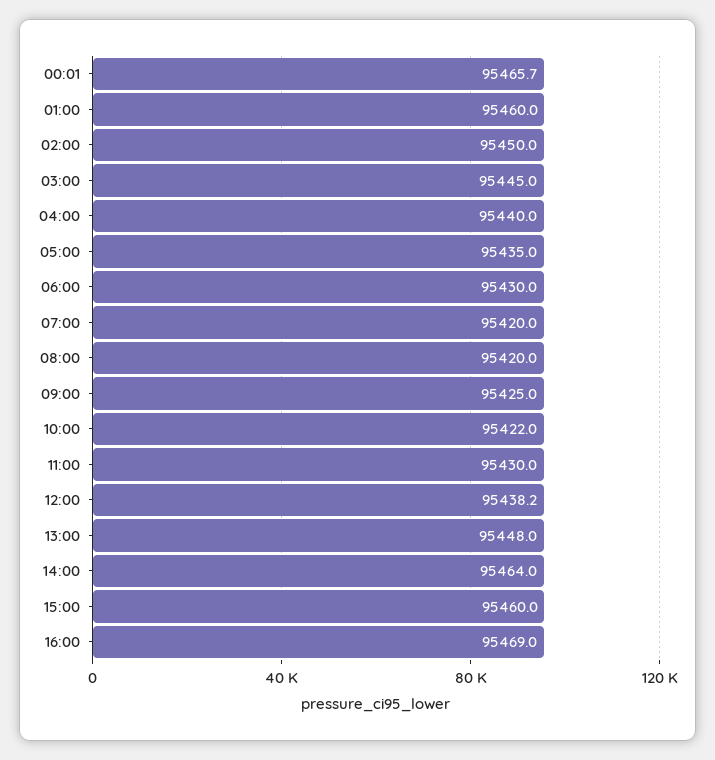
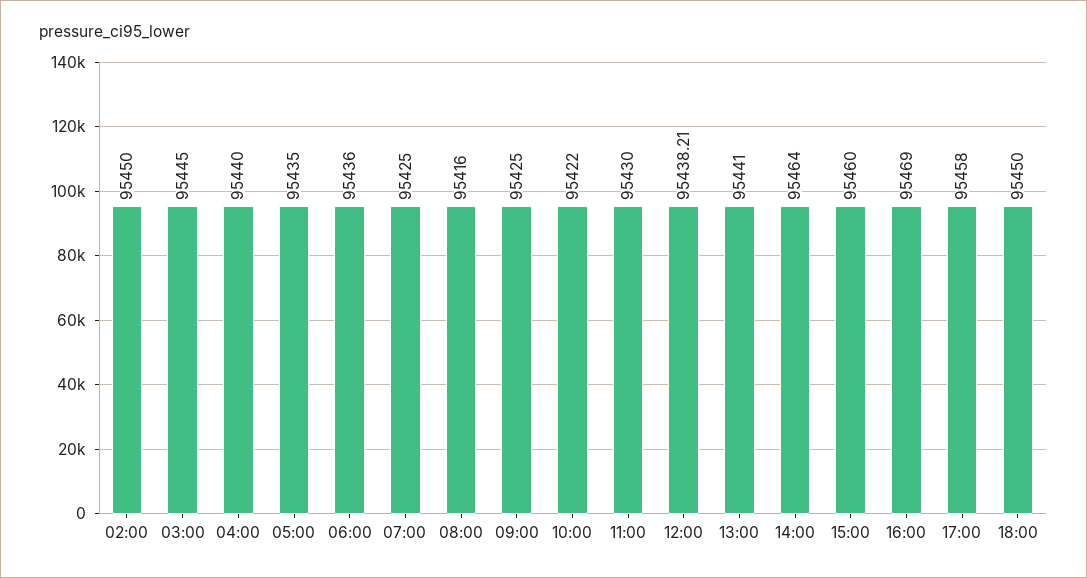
00:01: 95465.7 -> none
01:00: 95460 -> none
06:00: 95430 -> 95436
07:00: 95420 -> 95425
08:00: 95420 -> 95416
13:00: 95448 -> 95441
17:00: none -> 95458
18:00: none -> 95450

